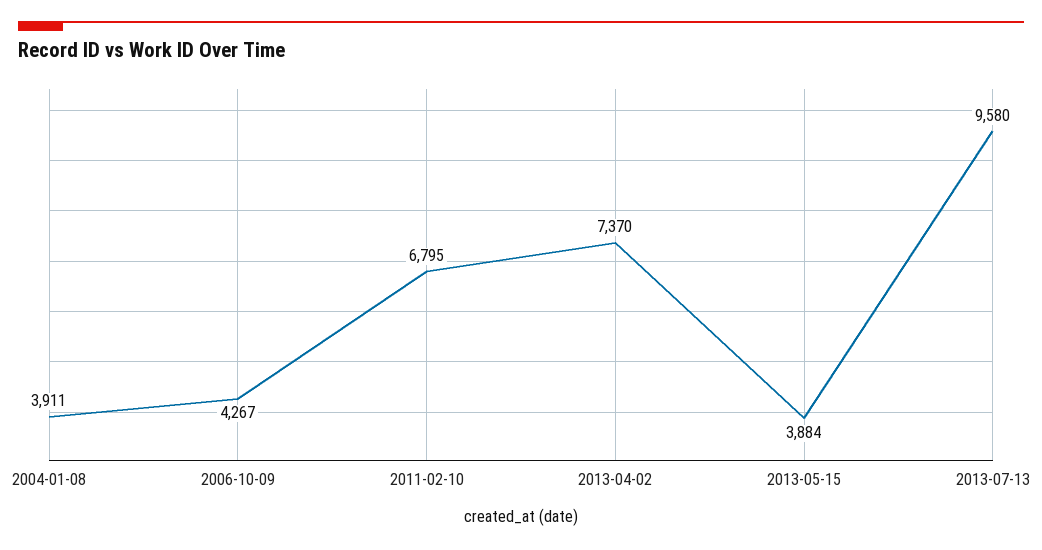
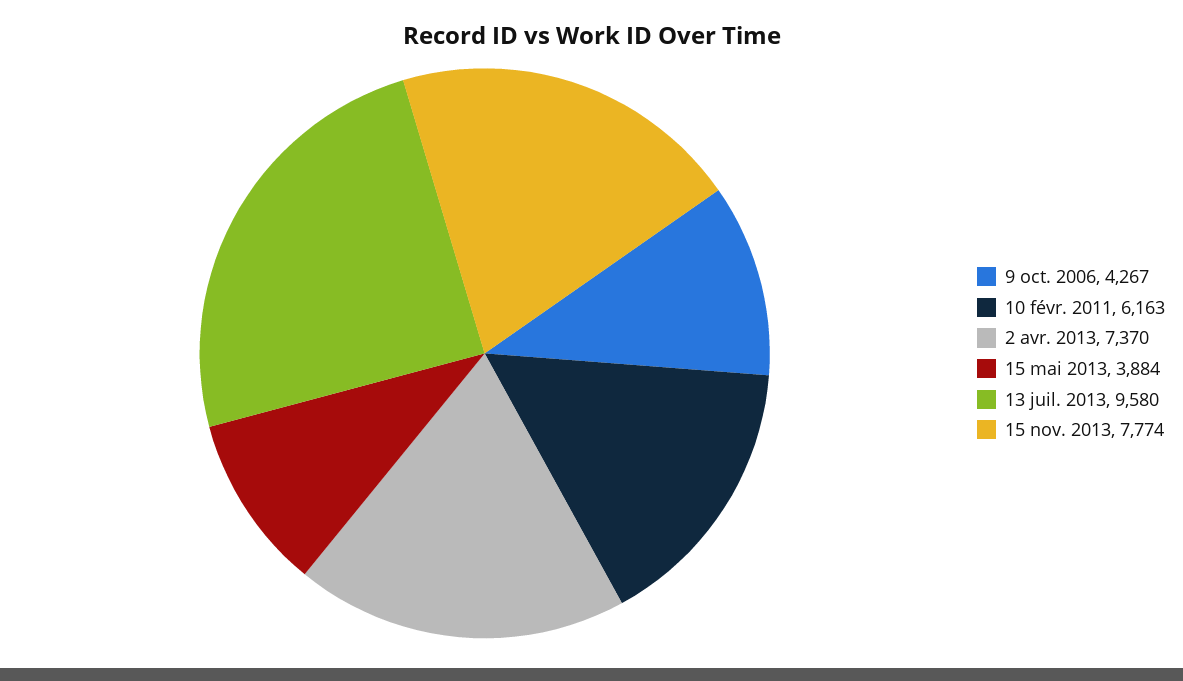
2004-01-08: 3911 -> none
2011-02-10: 6795 -> 6163
15 nov. 2013: none -> 7774

